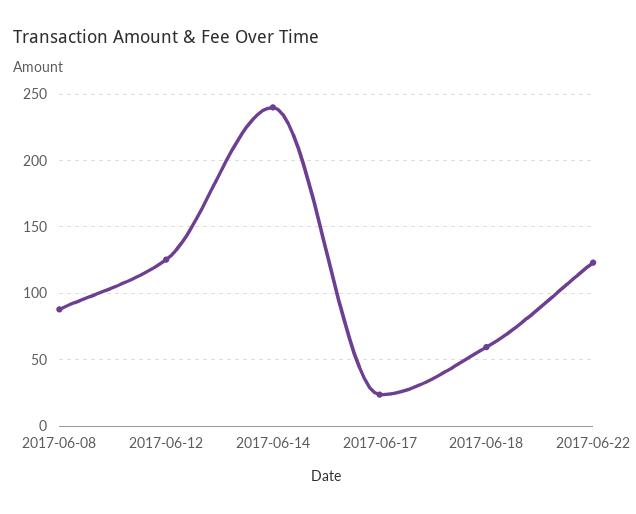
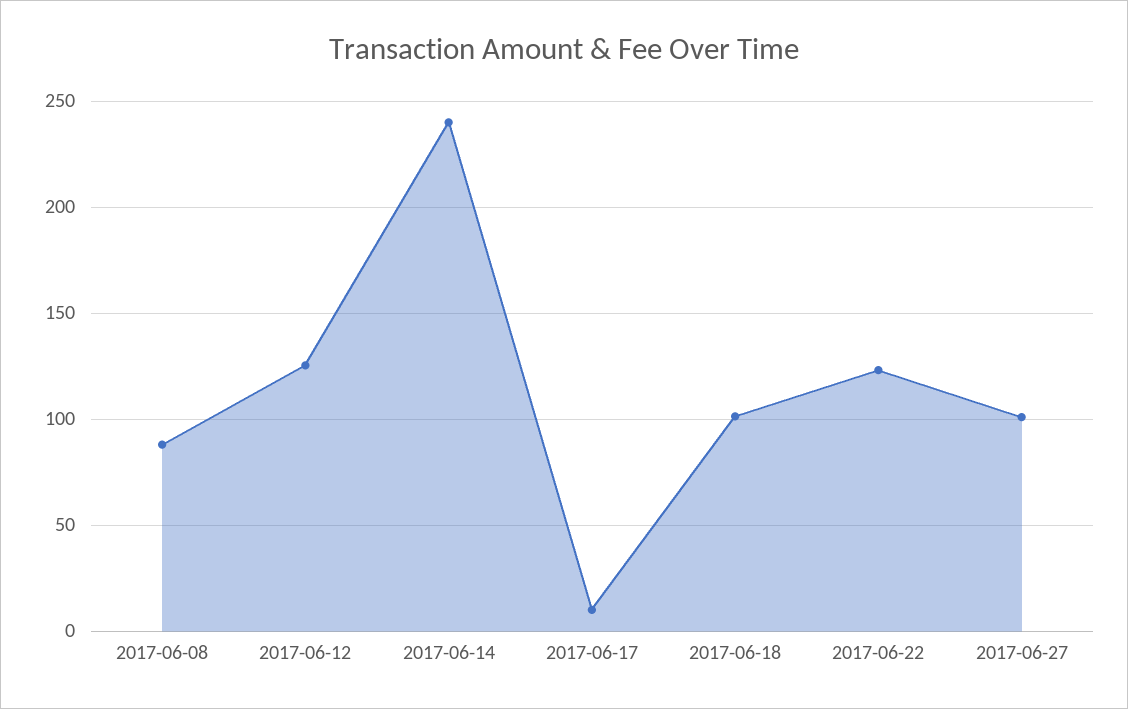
2017-06-17: 25 -> 10
2017-06-18: 60 -> 100
2017-06-27: none -> 100

